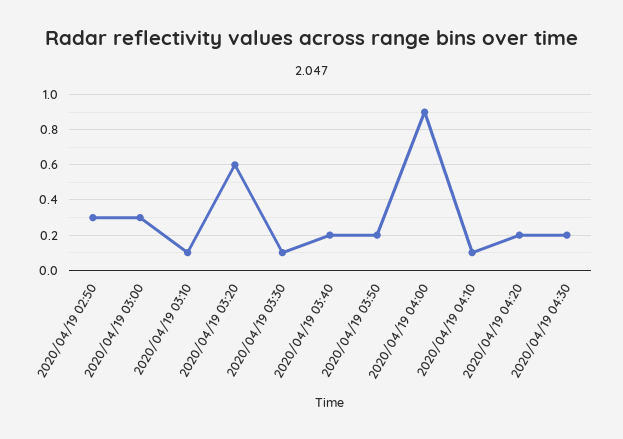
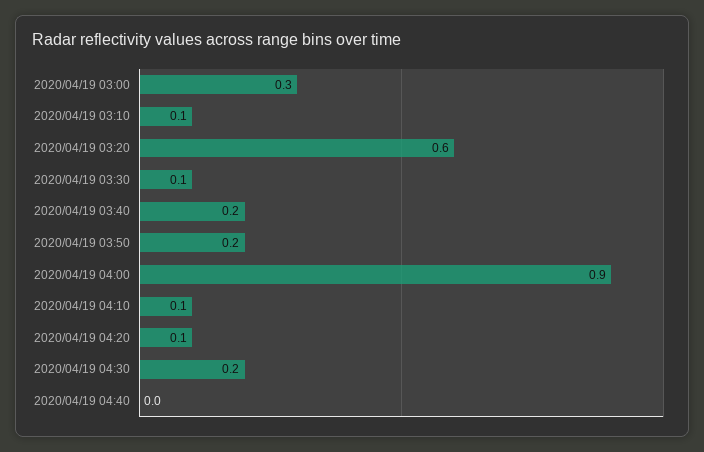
2020/04/19 02:50: 0.3 -> none
2020/04/19 04:20: 0.2 -> 0.1
2020/04/19 04:40: none -> 0

